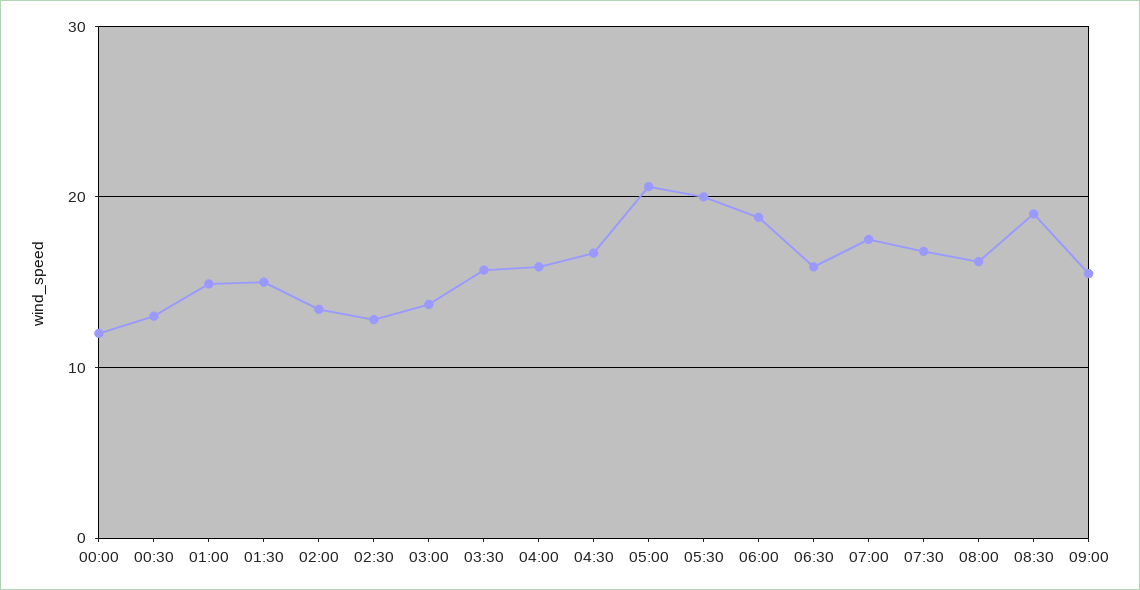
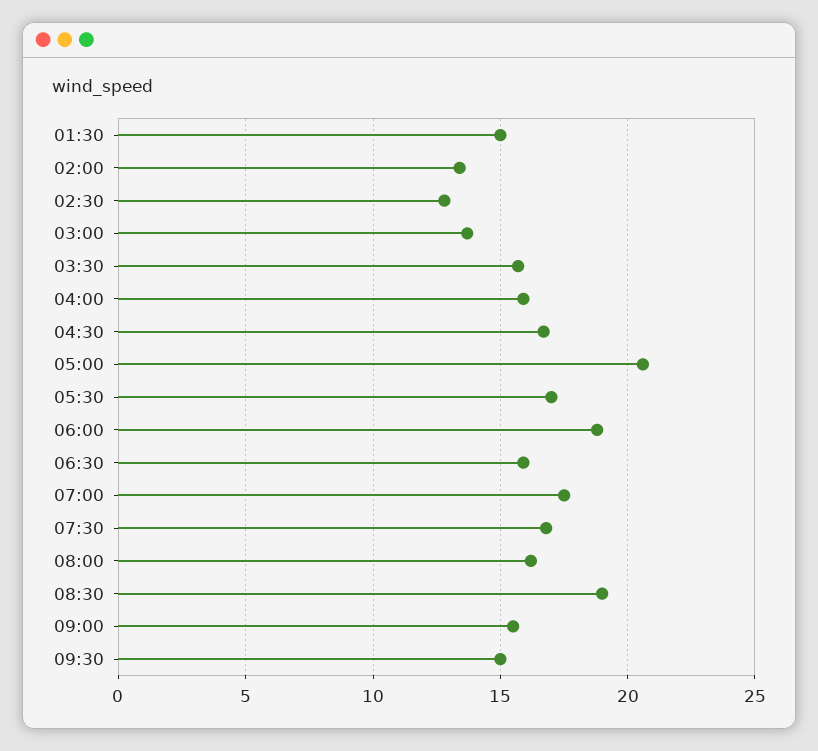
00:00: 12 -> none
00:30: 13 -> none
01:00: 15 -> none
05:30: 20 -> 17
09:30: none -> 15

